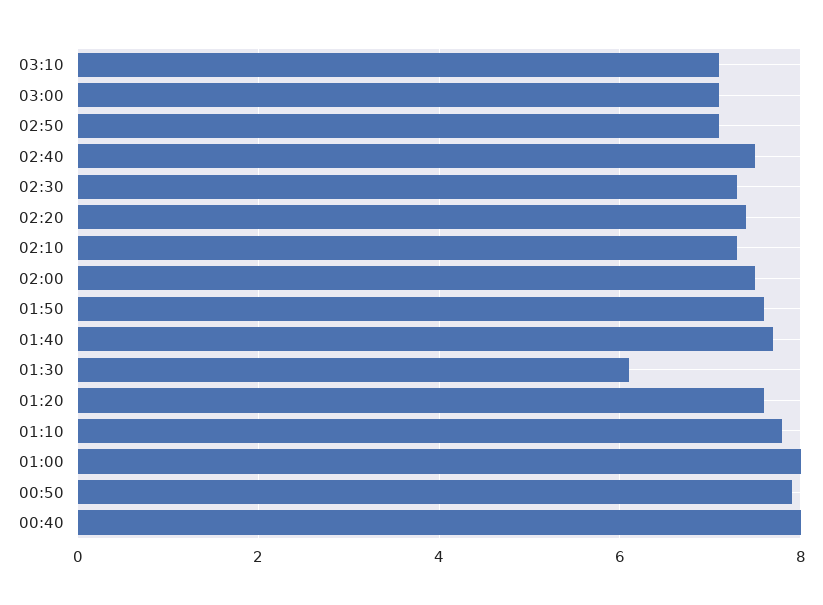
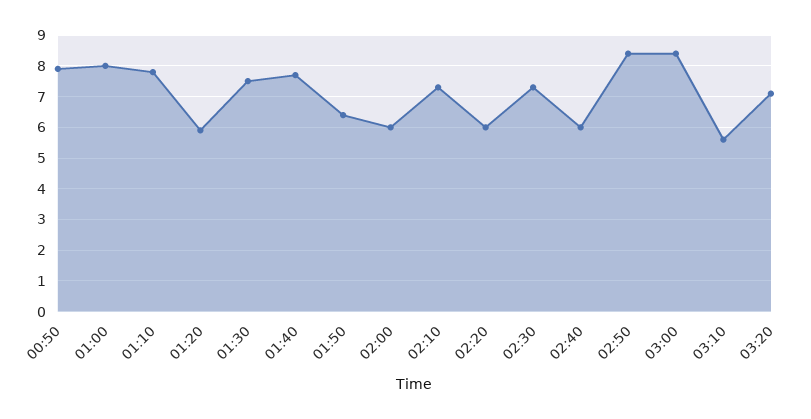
03:10: 7 -> 5.5
03:00: 7 -> 8.5
02:50: 7 -> 8.5
02:40: 7.5 -> 6
02:20: 7.5 -> 6
02:00: 7.5 -> 6
01:50: 7.5 -> 6.5
01:30: 6 -> 7.5
01:20: 7.5 -> 6
00:40: 8 -> none
03:20: none -> 7

